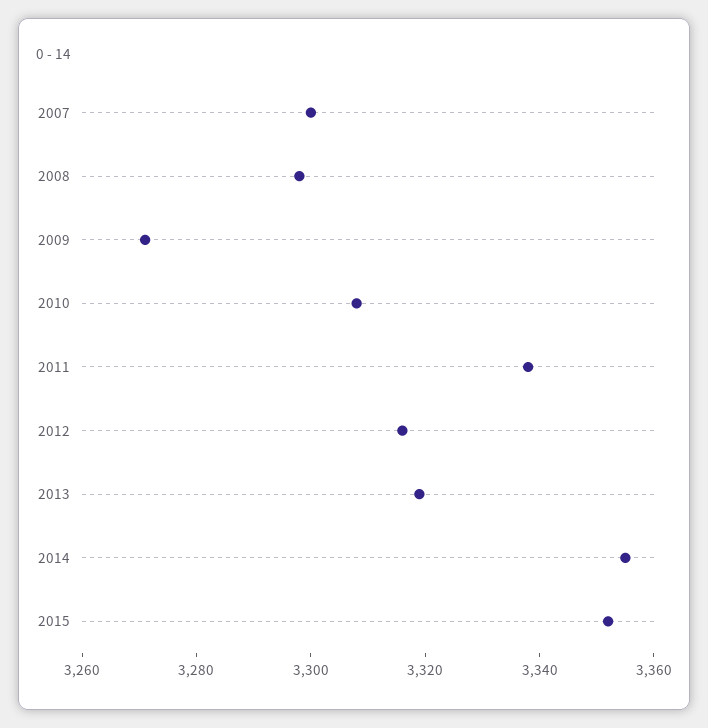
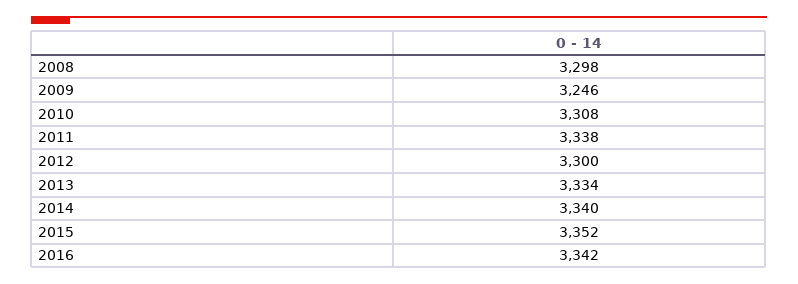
2007: 3300 -> none
2009: 3270 -> 3246
2012: 3315 -> 3300
2013: 3320 -> 3334
2014: 3355 -> 3340
2016: none -> 3342

